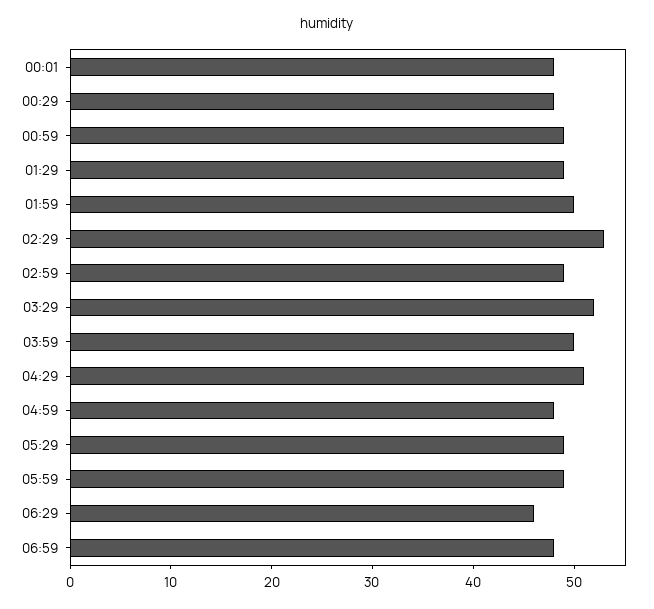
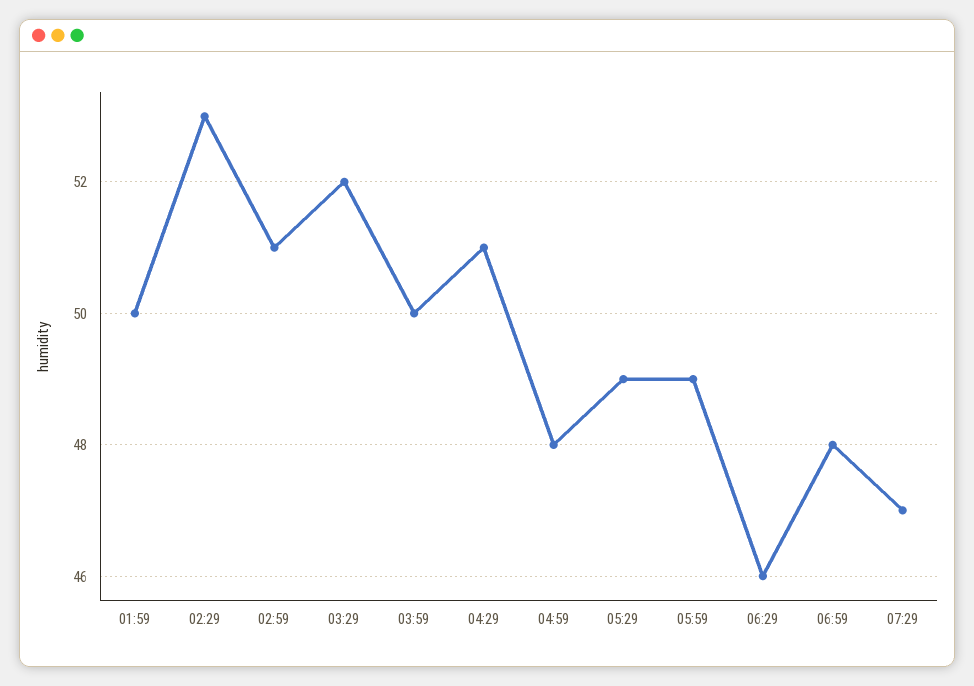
00:01: 48 -> none
00:29: 48 -> none
00:59: 49 -> none
01:29: 49 -> none
02:59: 49 -> 51
07:29: none -> 47

